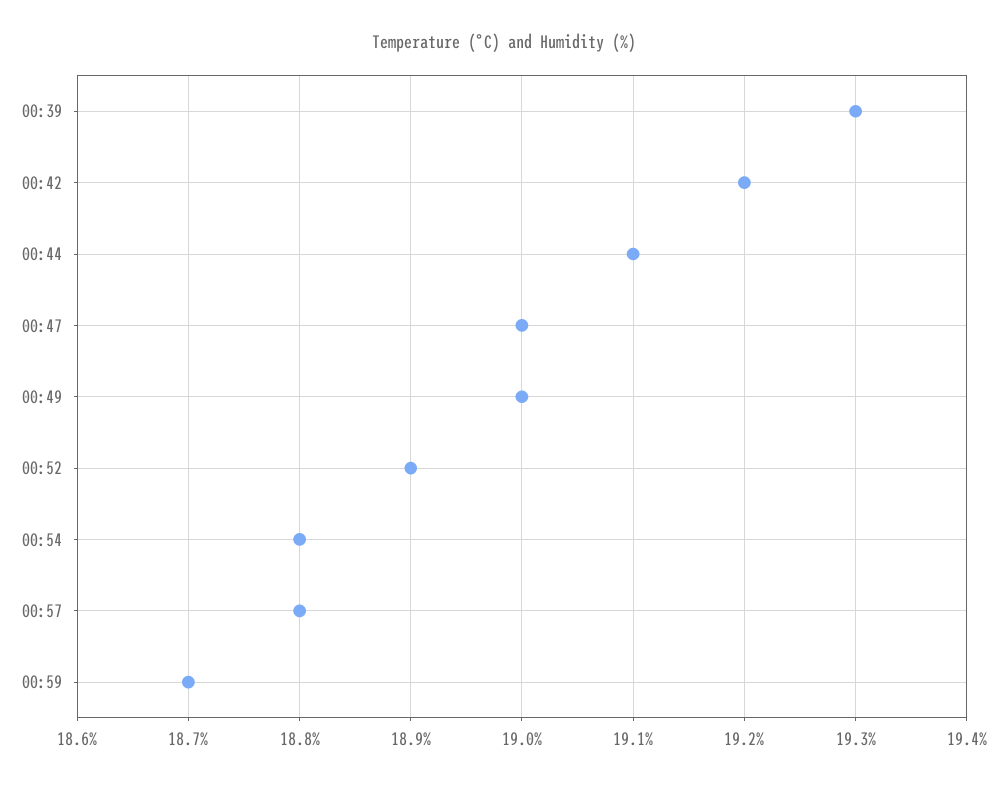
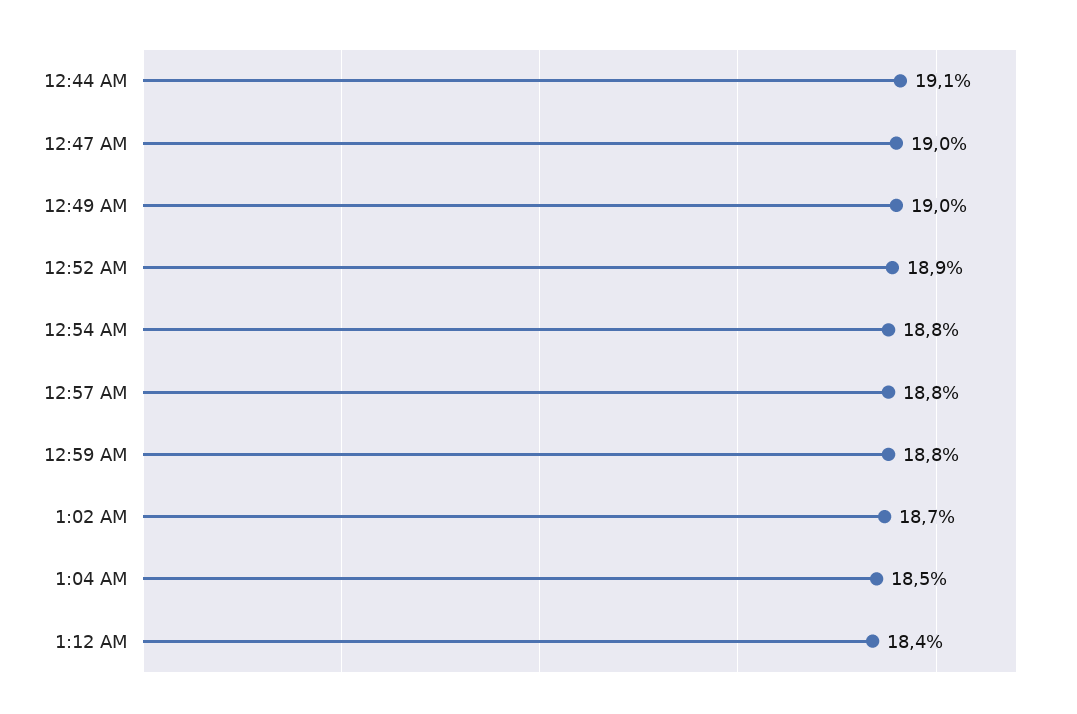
00:39: 19.3 -> none
00:42: 19.2 -> none
00:59: 18.7 -> 18.8
1:02 AM: none -> 18.7
1:04 AM: none -> 18.5
1:12 AM: none -> 18.4

